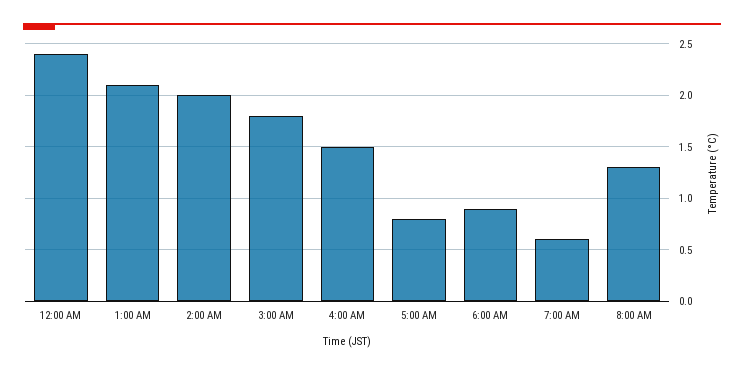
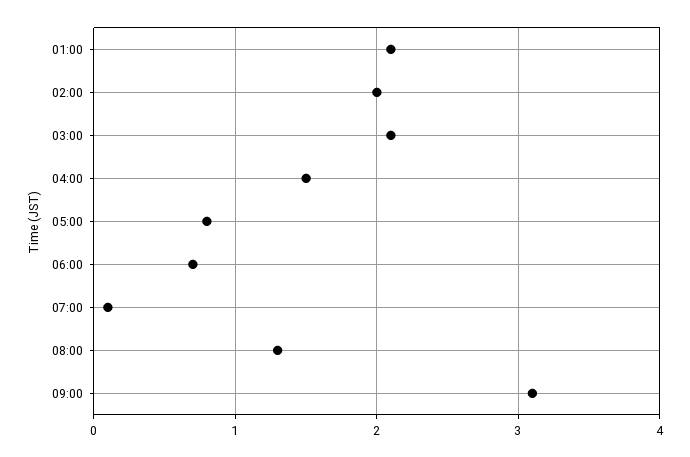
12:00 AM: 2.4 -> none
3:00 AM: 1.8 -> 2.1
6:00 AM: 0.9 -> 0.7
7:00 AM: 0.6 -> 0.1
09:00: none -> 3.1

